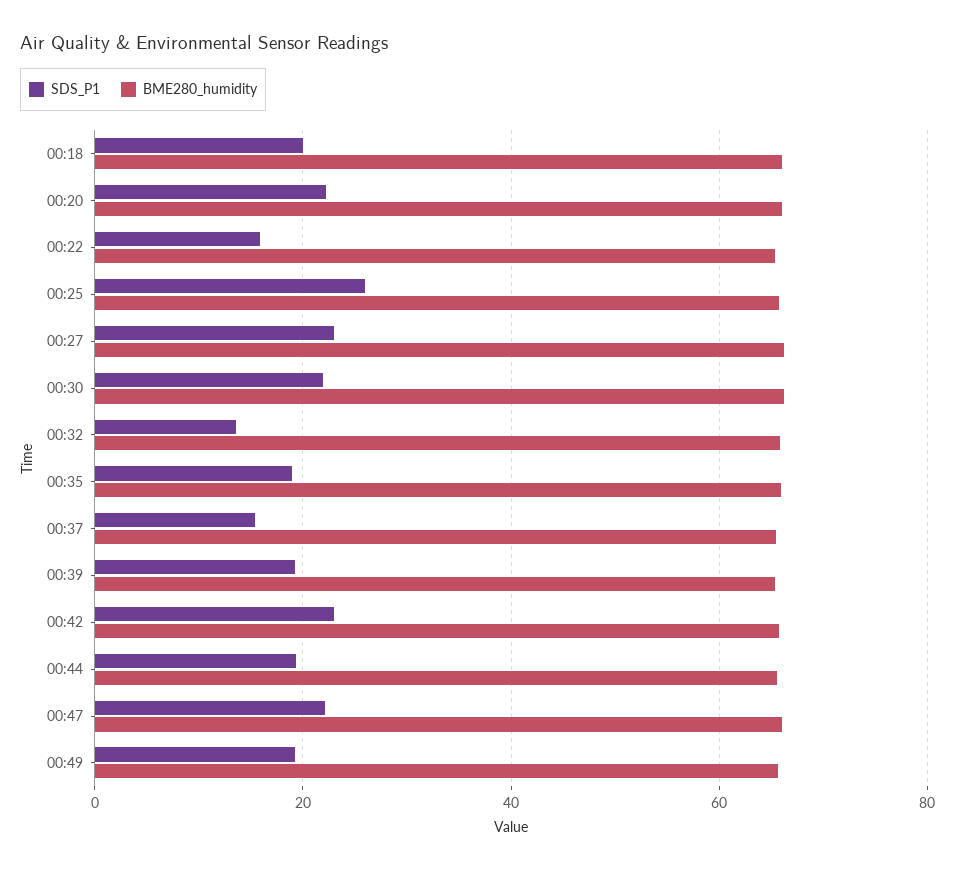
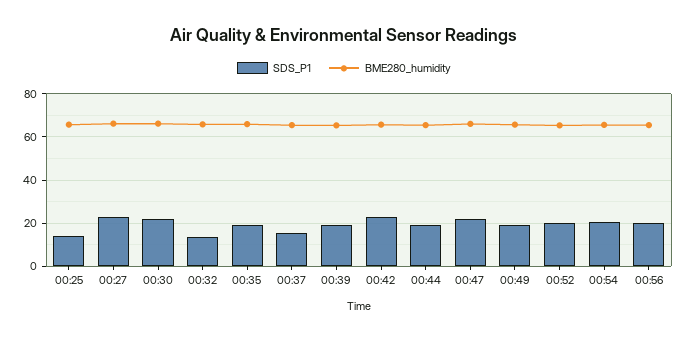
SDS_P1, 00:18: 20 -> none
BME280_humidity, 00:18: 66 -> none
SDS_P1, 00:20: 22 -> none
BME280_humidity, 00:20: 66 -> none
SDS_P1, 00:22: 16 -> none
BME280_humidity, 00:22: 66 -> none
SDS_P1, 00:25: 26 -> 15
SDS_P1, 00:52: none -> 20
BME280_humidity, 00:52: none -> 65
SDS_P1, 00:54: none -> 20
BME280_humidity, 00:54: none -> 65
SDS_P1, 00:56: none -> 20
BME280_humidity, 00:56: none -> 65

